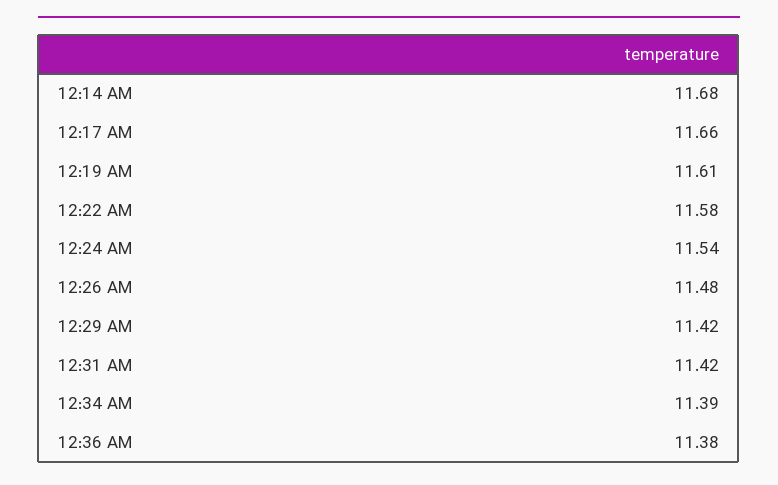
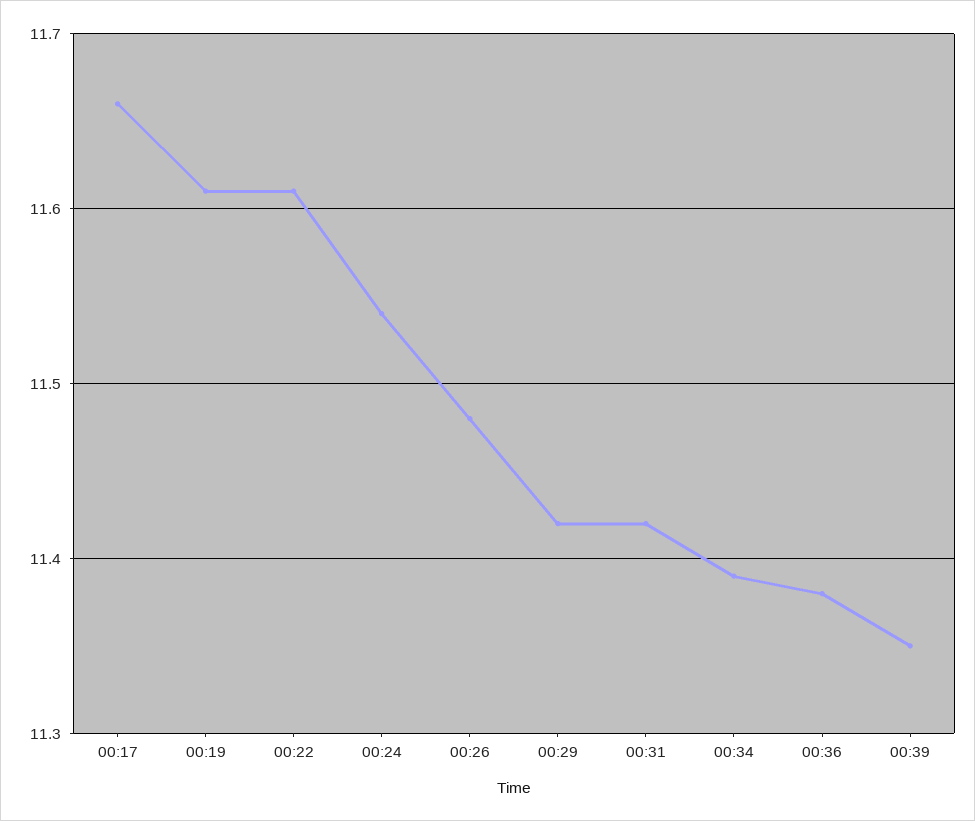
12:14 AM: 11.68 -> none
12:22 AM: 11.58 -> 11.61
00:39: none -> 11.35

